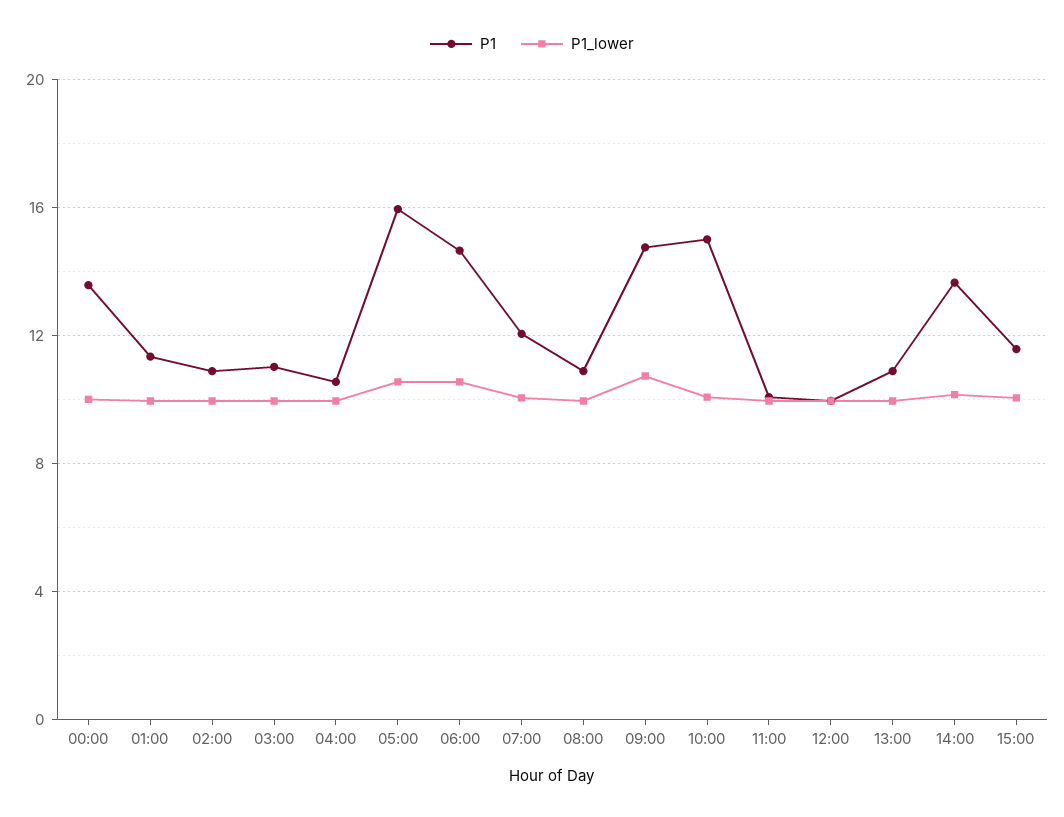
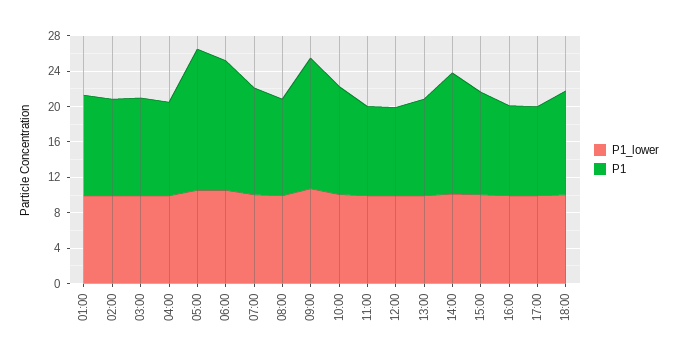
P1, 00:00: 13.5 -> none
P1_lower, 00:00: 10 -> none
P1, 10:00: 15 -> 12
P1_lower, 16:00: none -> 10
P1, 16:00: none -> 10
P1_lower, 17:00: none -> 10
P1, 17:00: none -> 10
P1_lower, 18:00: none -> 10
P1, 18:00: none -> 12

